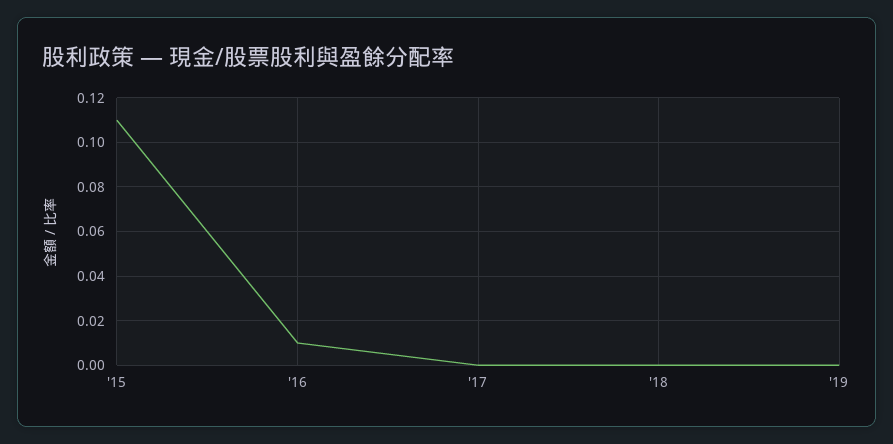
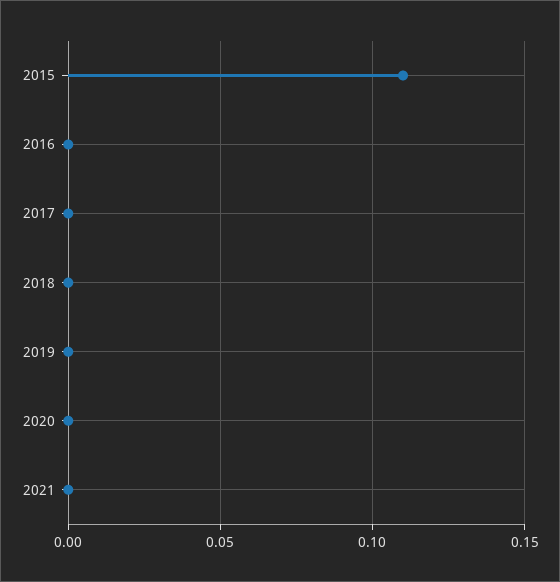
'16: 0.01 -> 0
2020: none -> 0
2021: none -> 0

